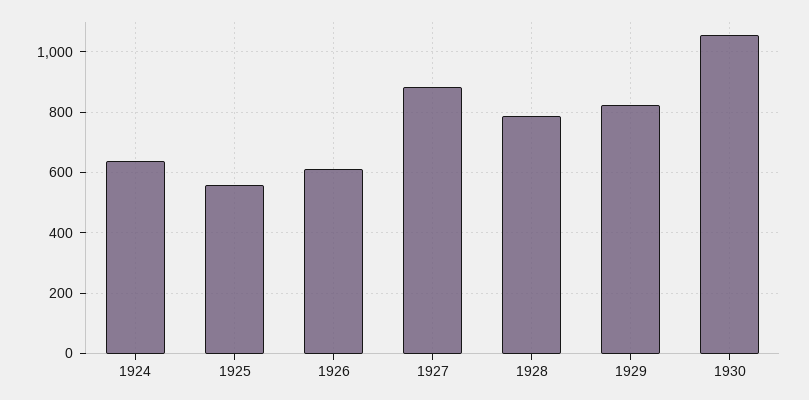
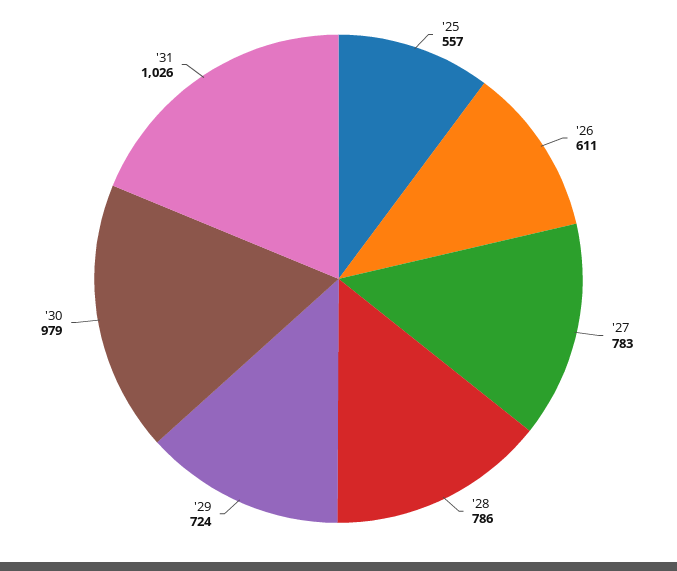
1924: 640 -> none
1927: 880 -> 783
1929: 820 -> 724
1930: 1060 -> 979
'31: none -> 1026

